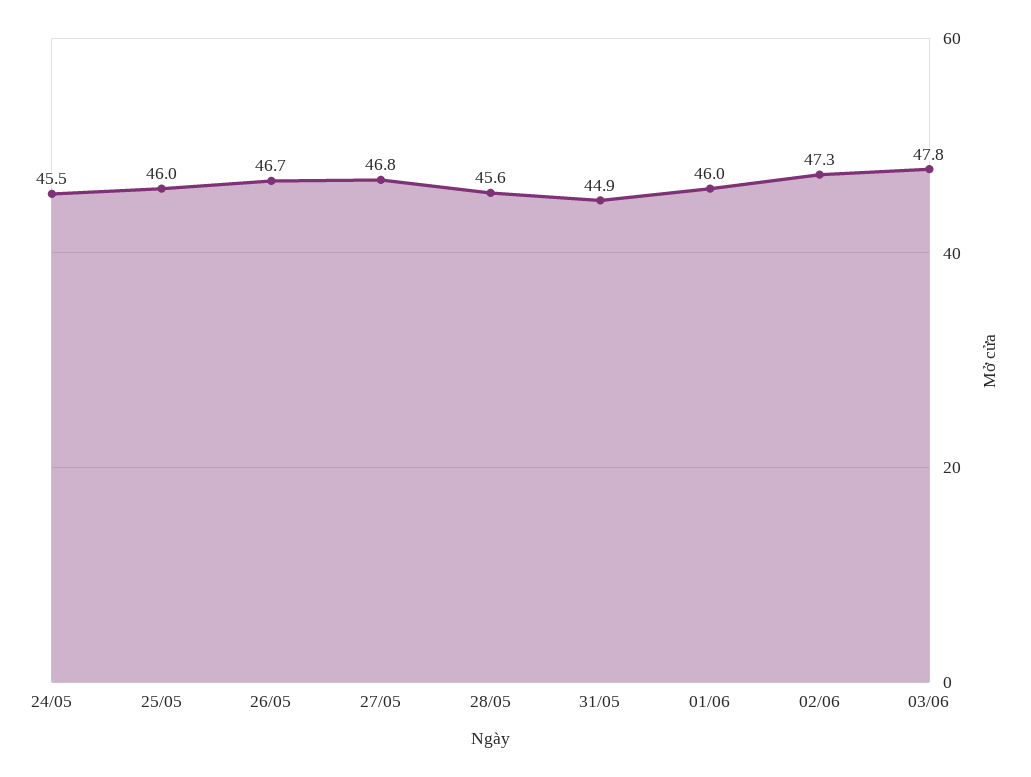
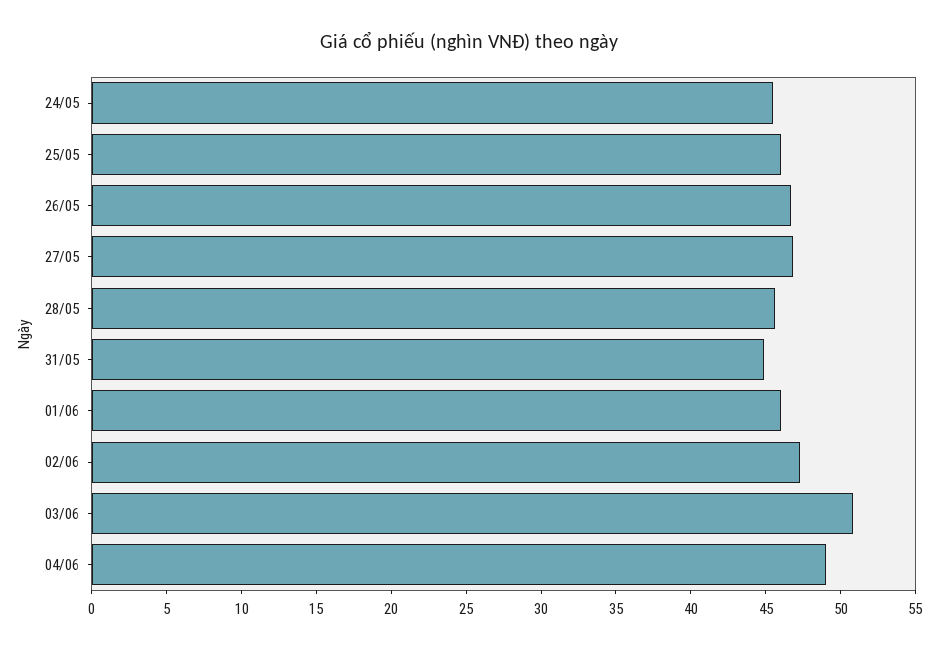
03/06: 47.8 -> 51
04/06: none -> 49

